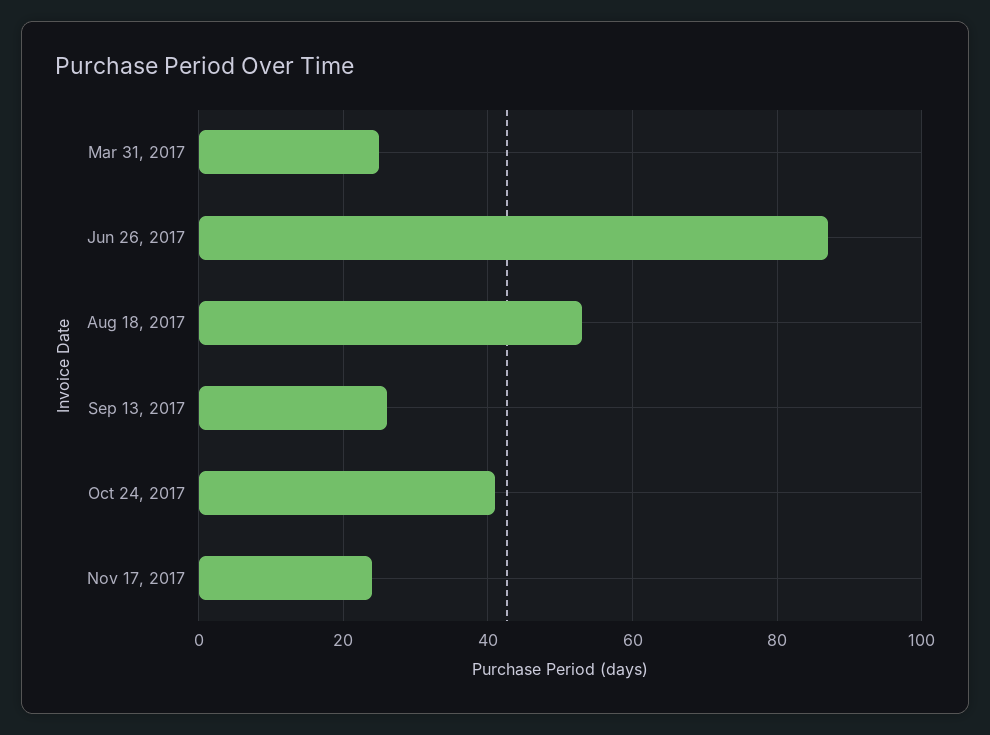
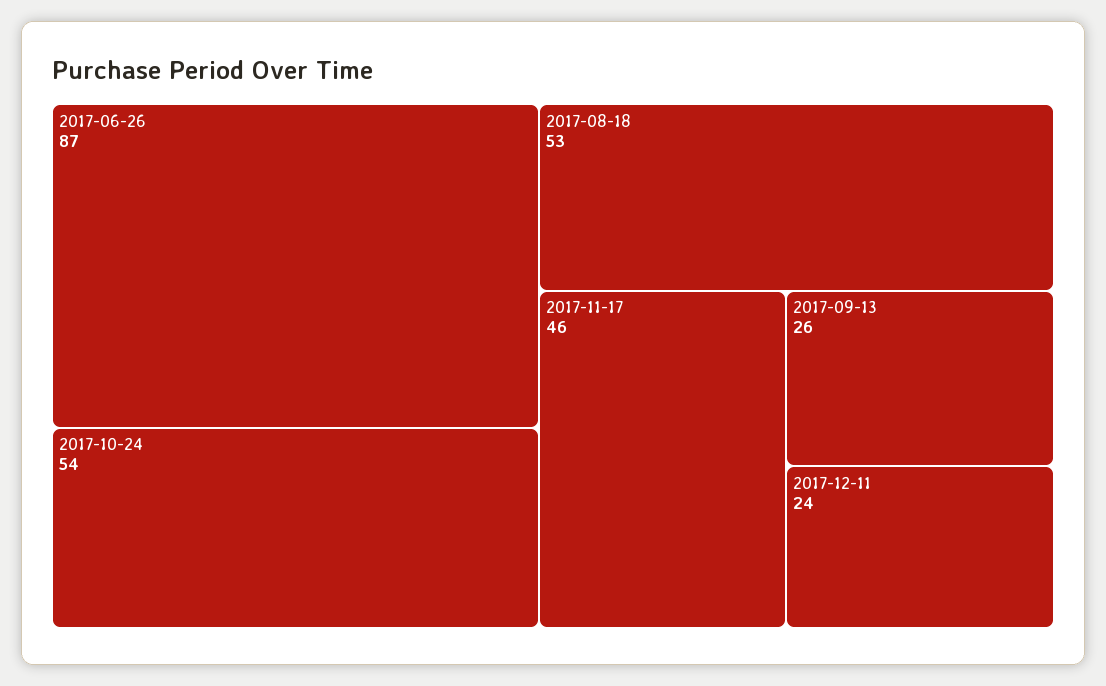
Mar 31, 2017: 25 -> none
Oct 24, 2017: 40 -> 54
Nov 17, 2017: 25 -> 46
2017-12-11: none -> 24

